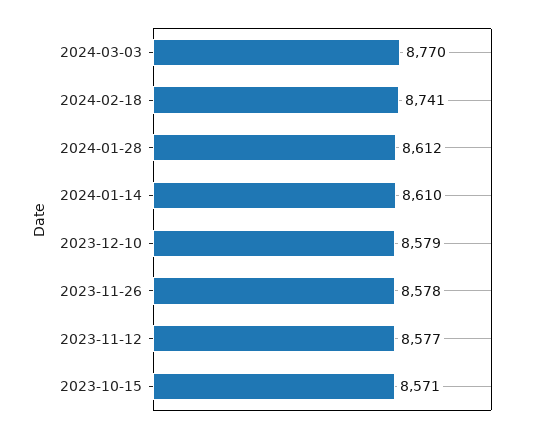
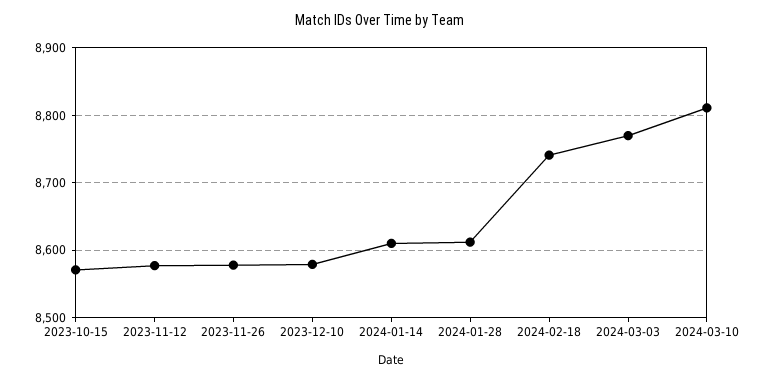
2024-03-10: none -> 8810

